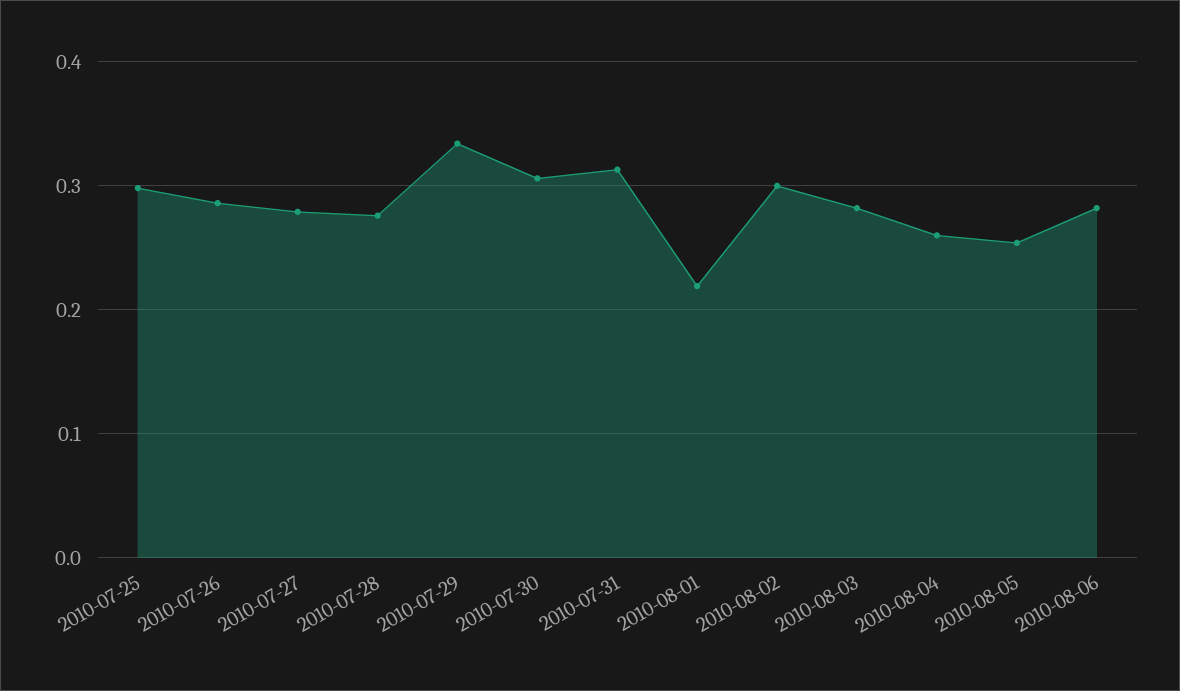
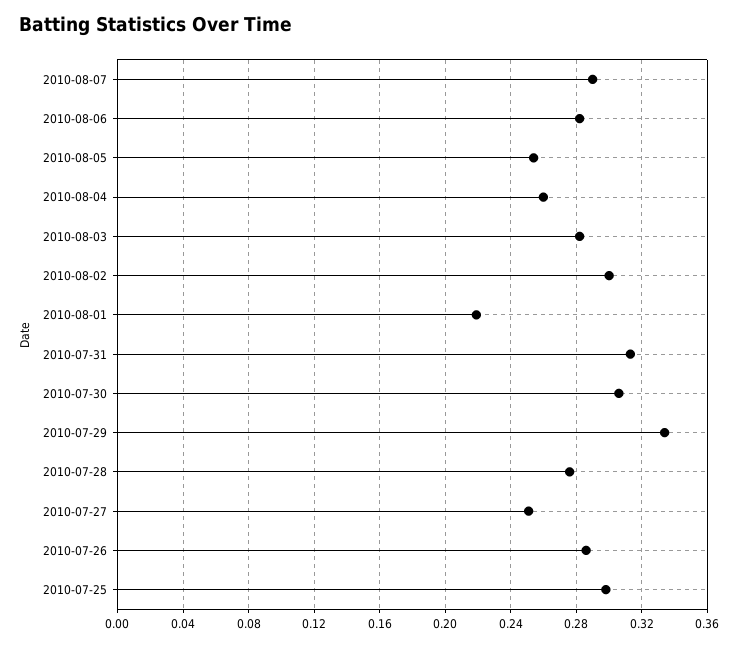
2010-07-27: 0.28 -> 0.25
2010-08-07: none -> 0.29

